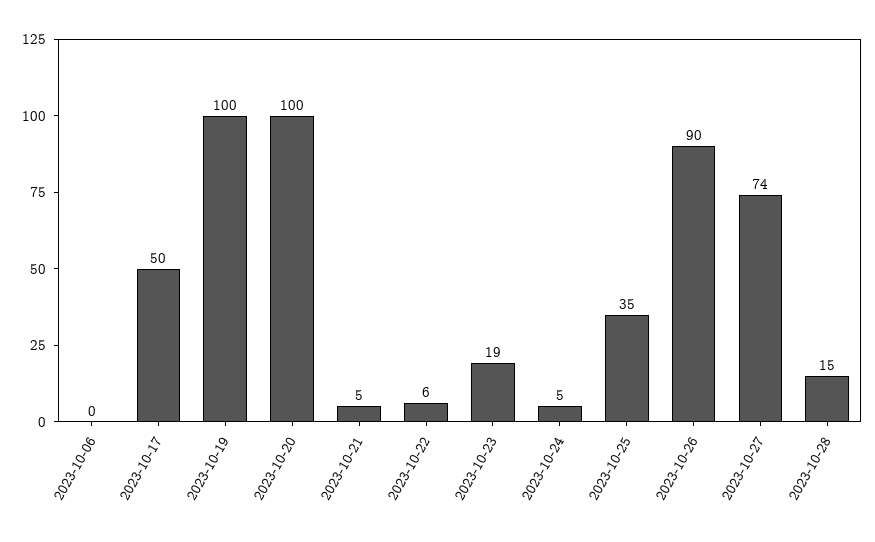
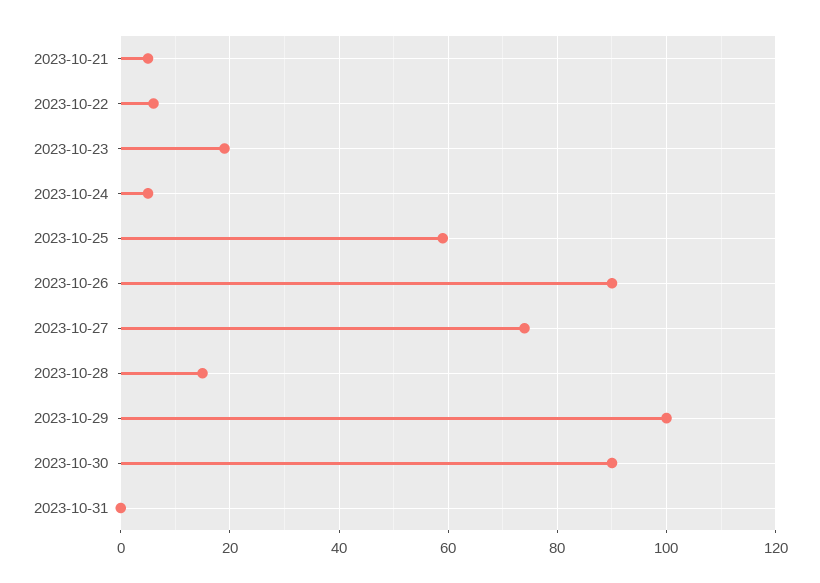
2023-10-06: 0 -> none
2023-10-17: 50 -> none
2023-10-19: 100 -> none
2023-10-20: 100 -> none
2023-10-25: 35 -> 60
2023-10-29: none -> 100
2023-10-30: none -> 90
2023-10-31: none -> 0

